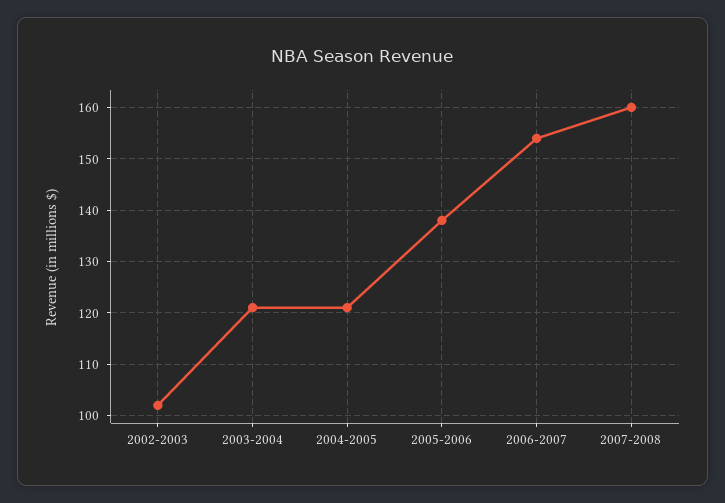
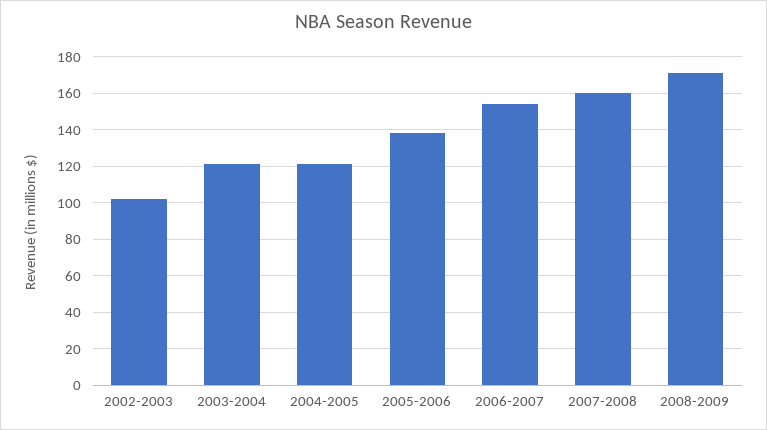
2008-2009: none -> 170

